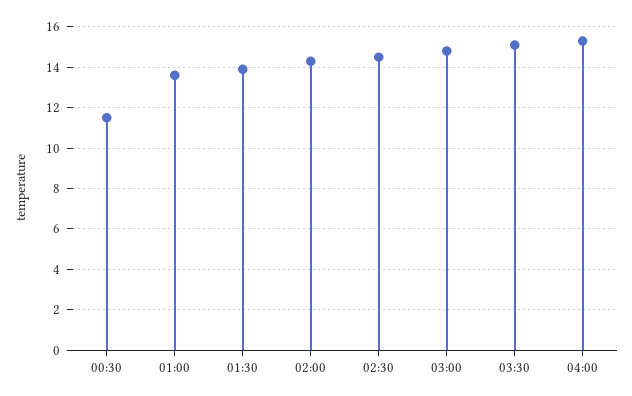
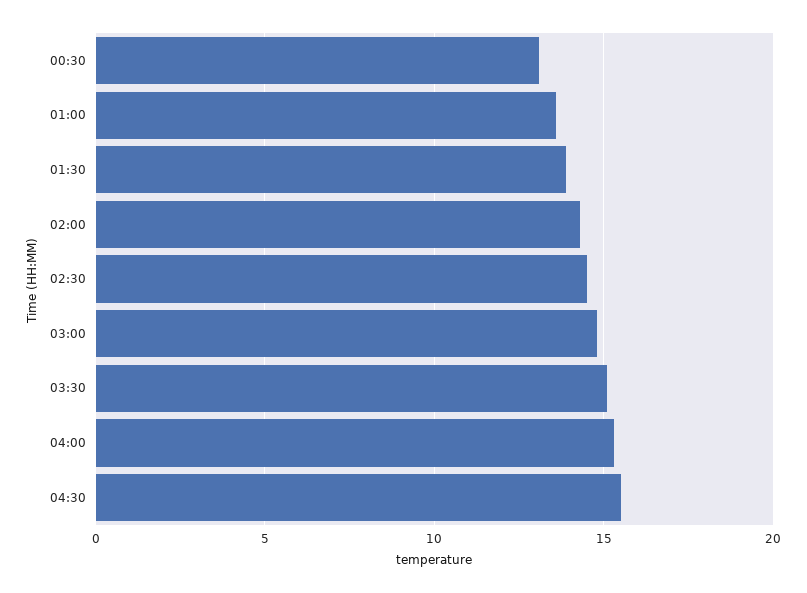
00:30: 11.5 -> 13
04:30: none -> 15.5

